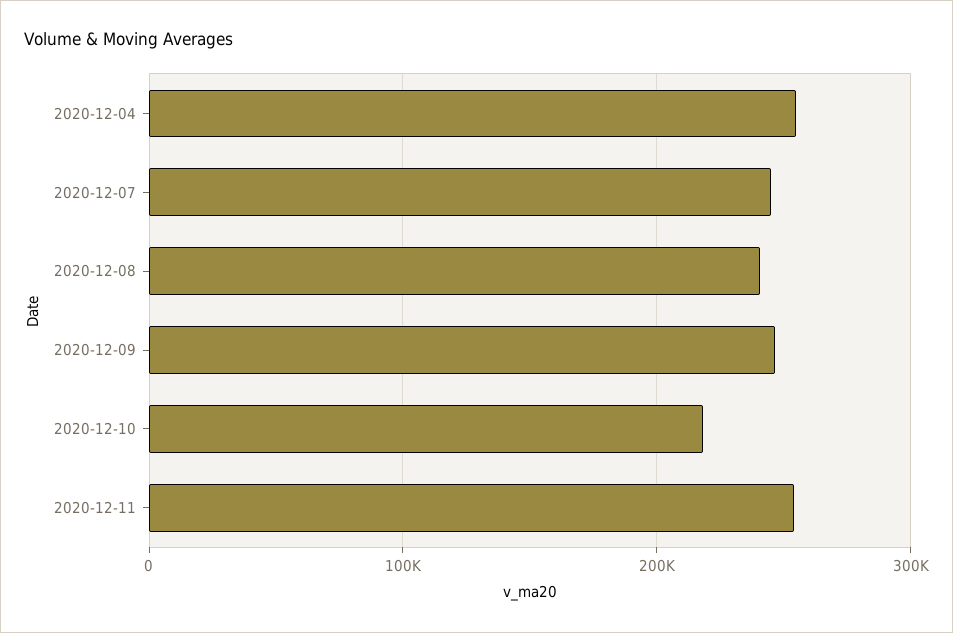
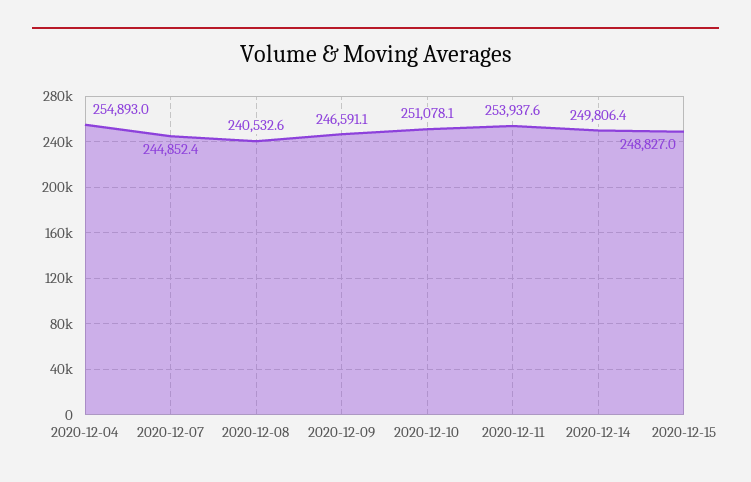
2020-12-10: 220000 -> 251078.1
2020-12-14: none -> 249806.4
2020-12-15: none -> 248827

